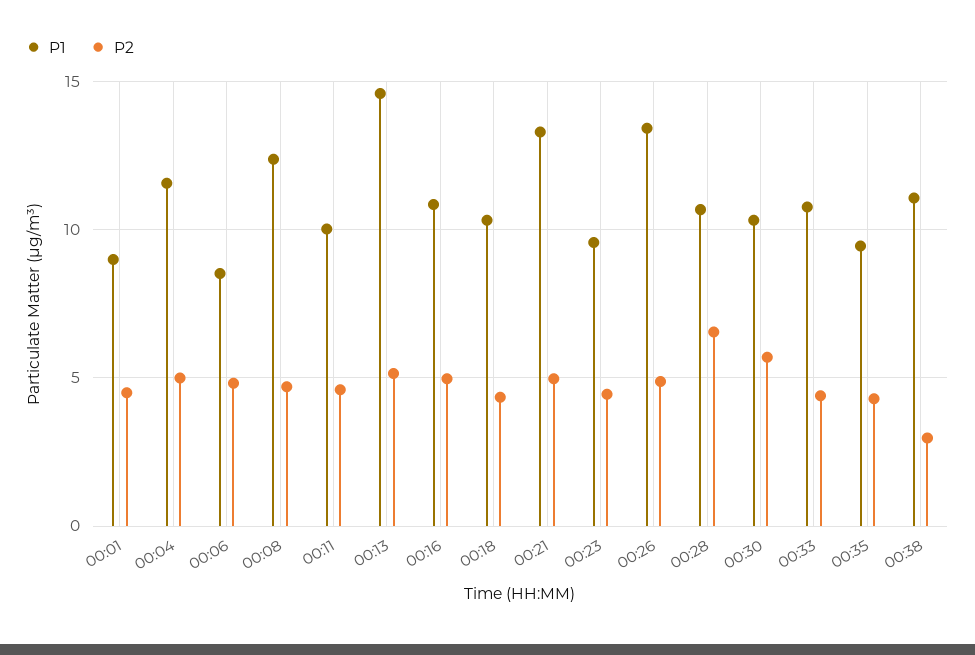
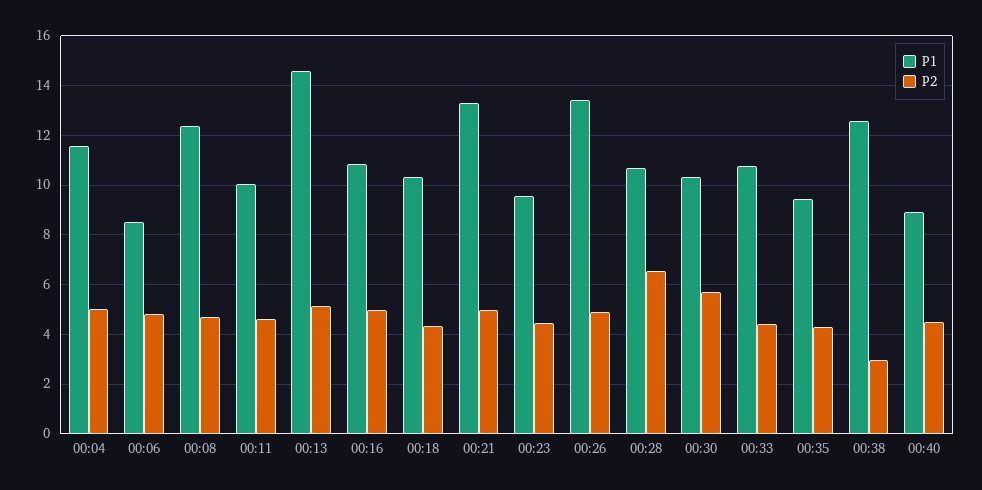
P1, 00:01: 9 -> none
P2, 00:01: 4.5 -> none
P1, 00:38: 11 -> 12.5
P1, 00:40: none -> 9
P2, 00:40: none -> 4.5

